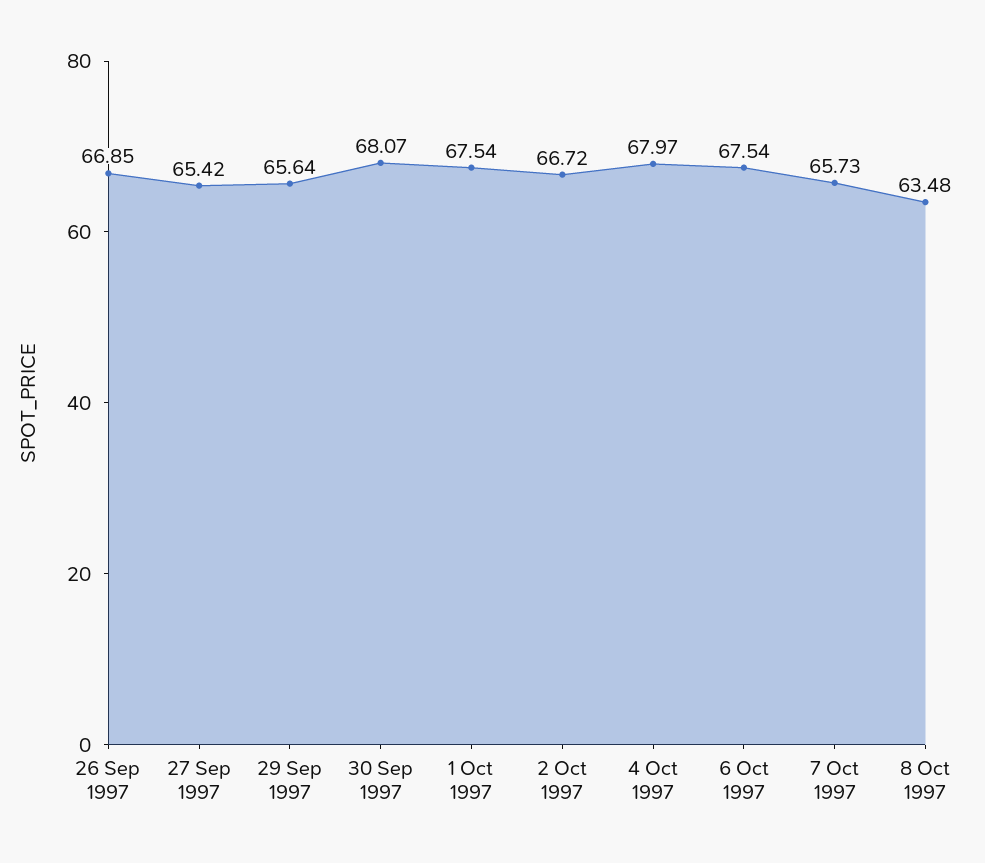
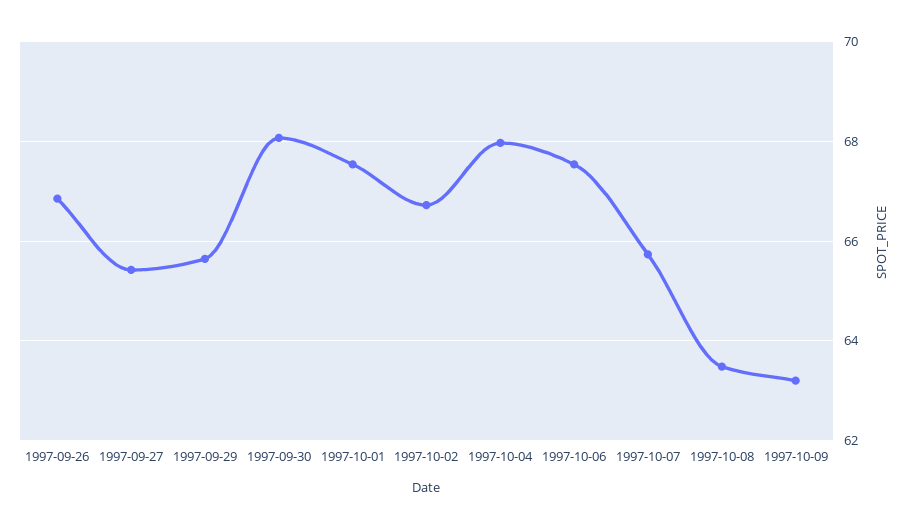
1997-10-09: none -> 63.2

